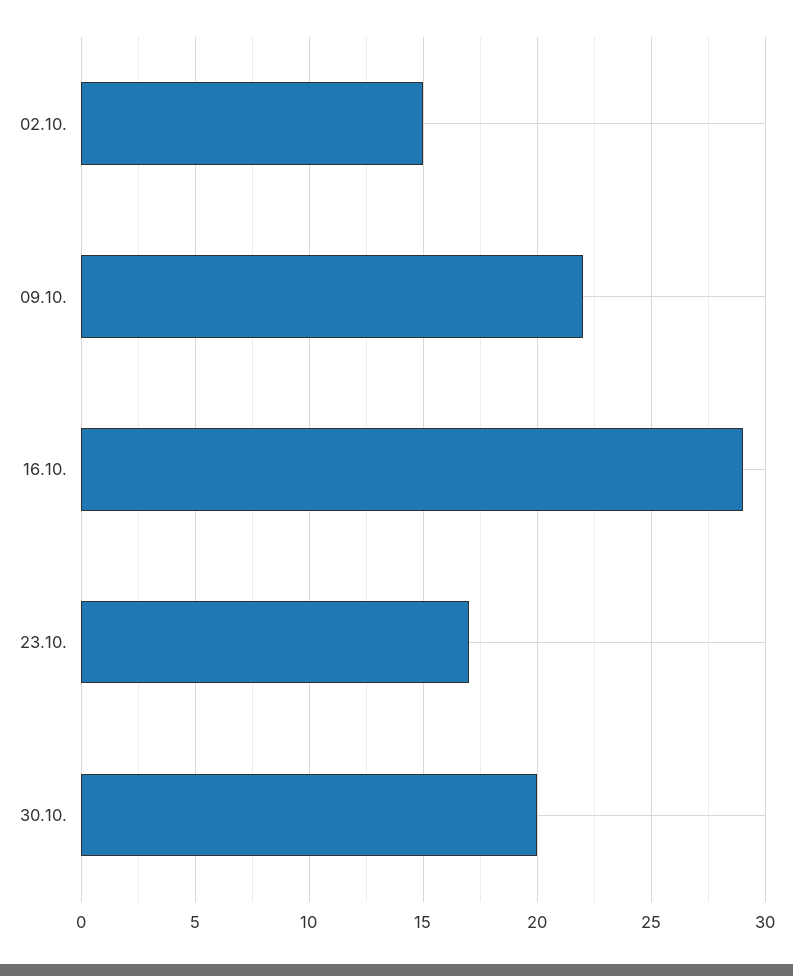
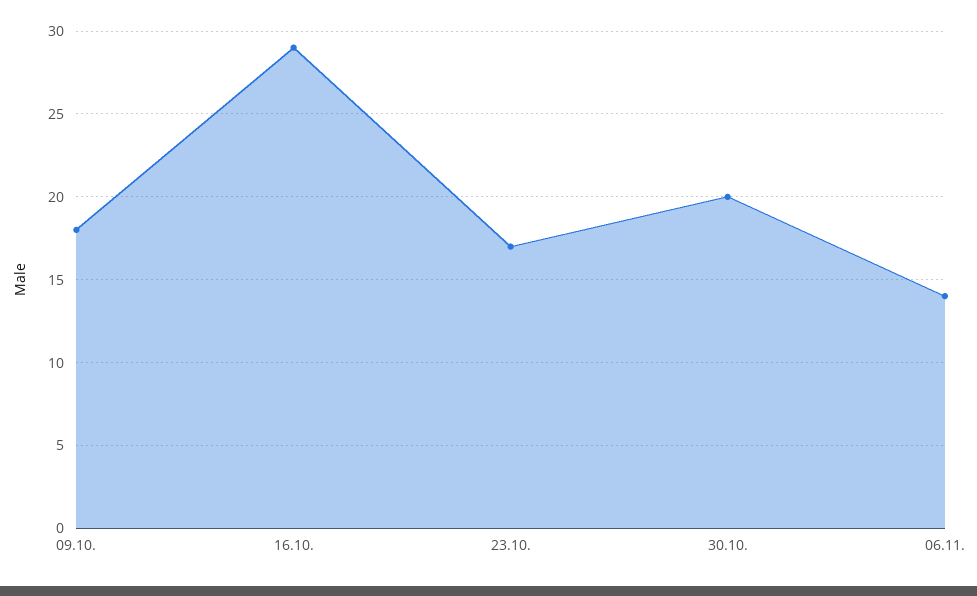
02.10.: 15 -> none
09.10.: 22 -> 18
06.11.: none -> 14

